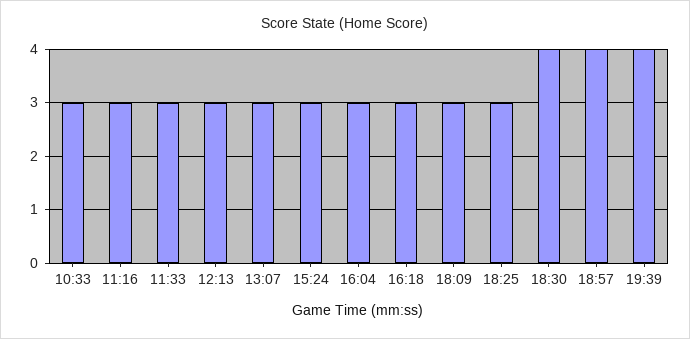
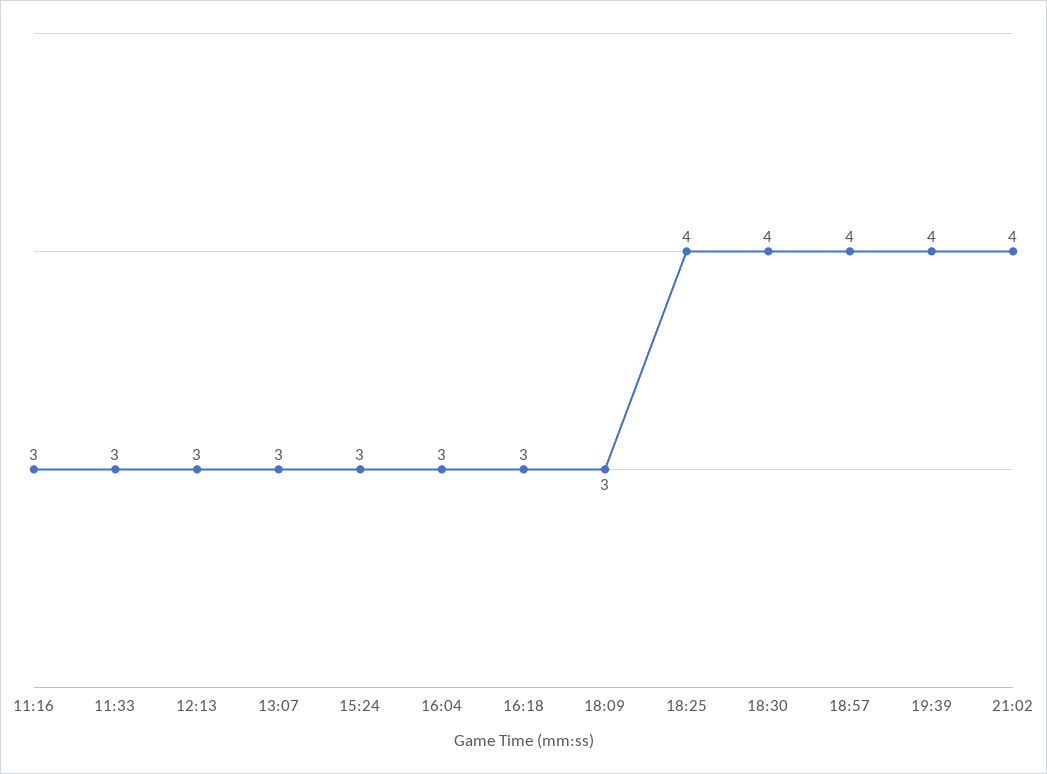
10:33: 3 -> none
18:25: 3 -> 4
21:02: none -> 4

